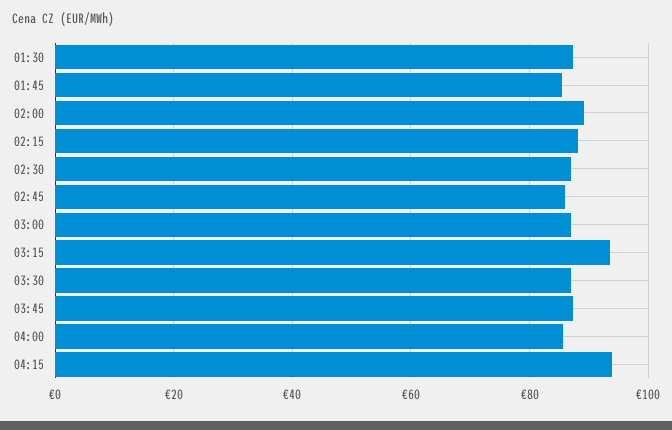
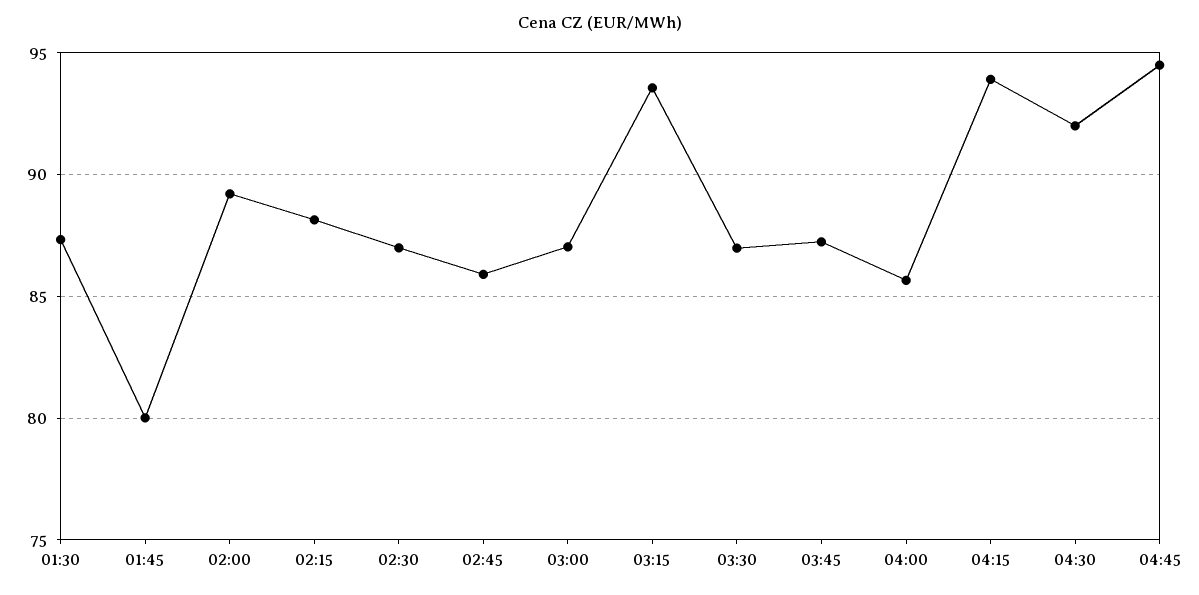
01:45: 86 -> 80
04:30: none -> 92
04:45: none -> 94.5

